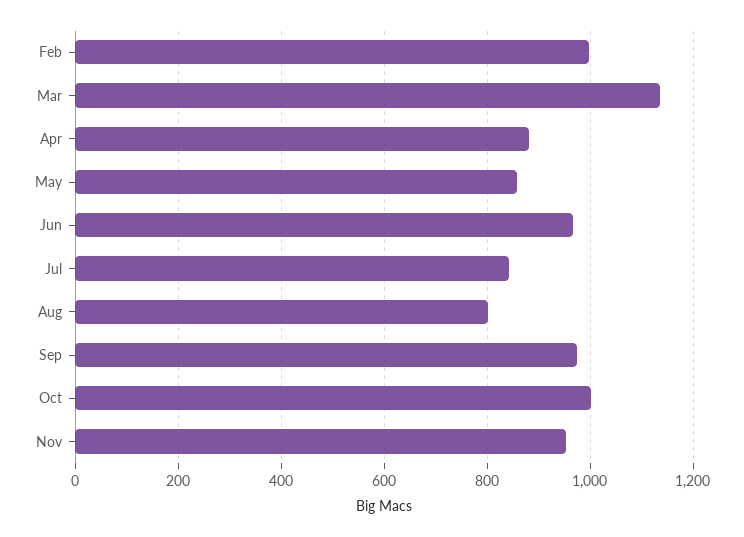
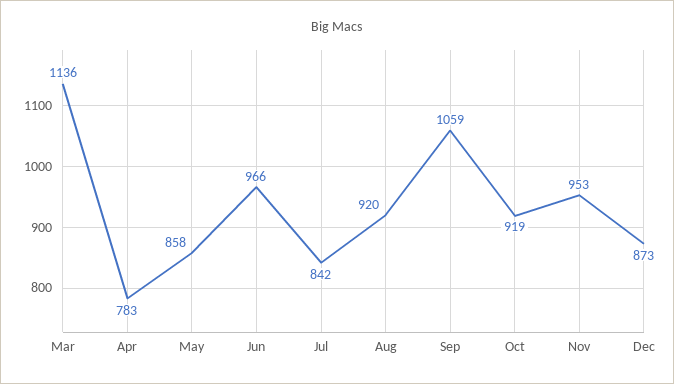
Feb: 1000 -> none
Apr: 880 -> 783
Aug: 800 -> 920
Sep: 980 -> 1059
Oct: 1000 -> 919
Dec: none -> 873

